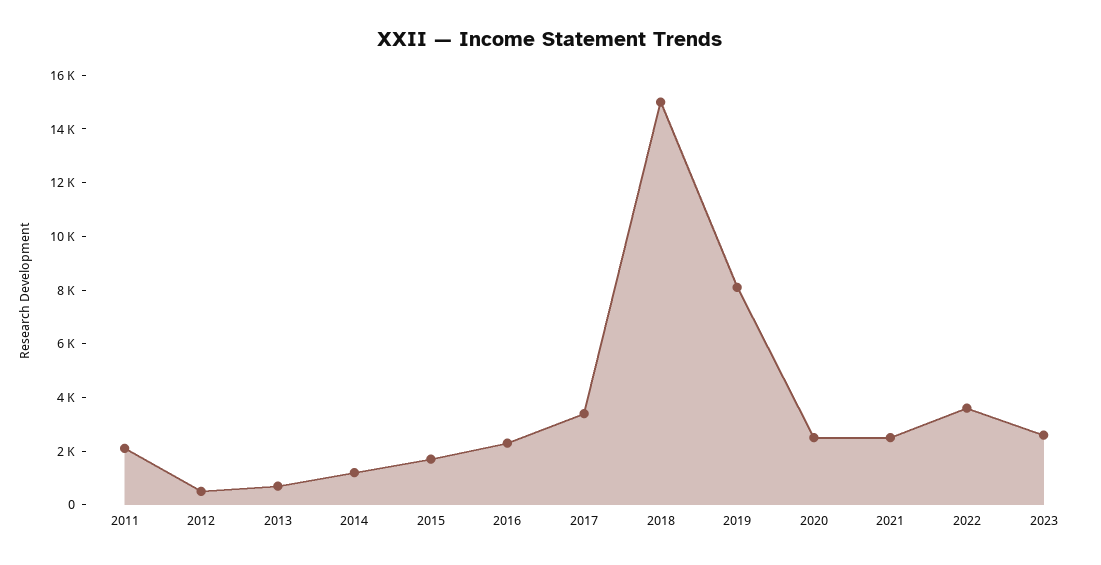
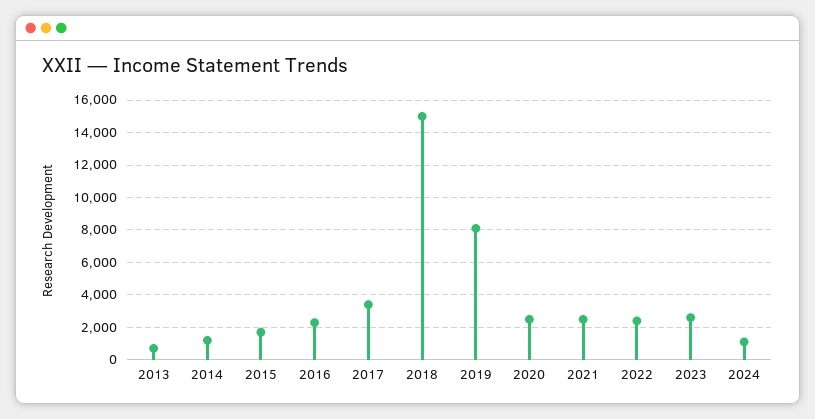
2011: 2000 -> none
2012: 500 -> none
2022: 3500 -> 2500
2024: none -> 1000

